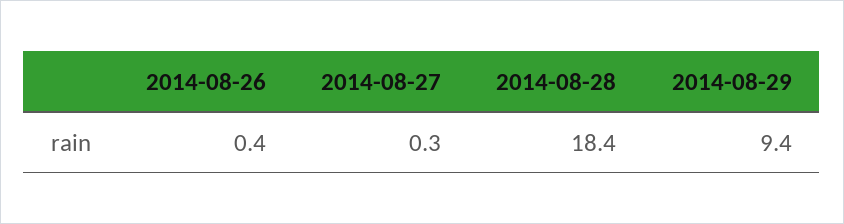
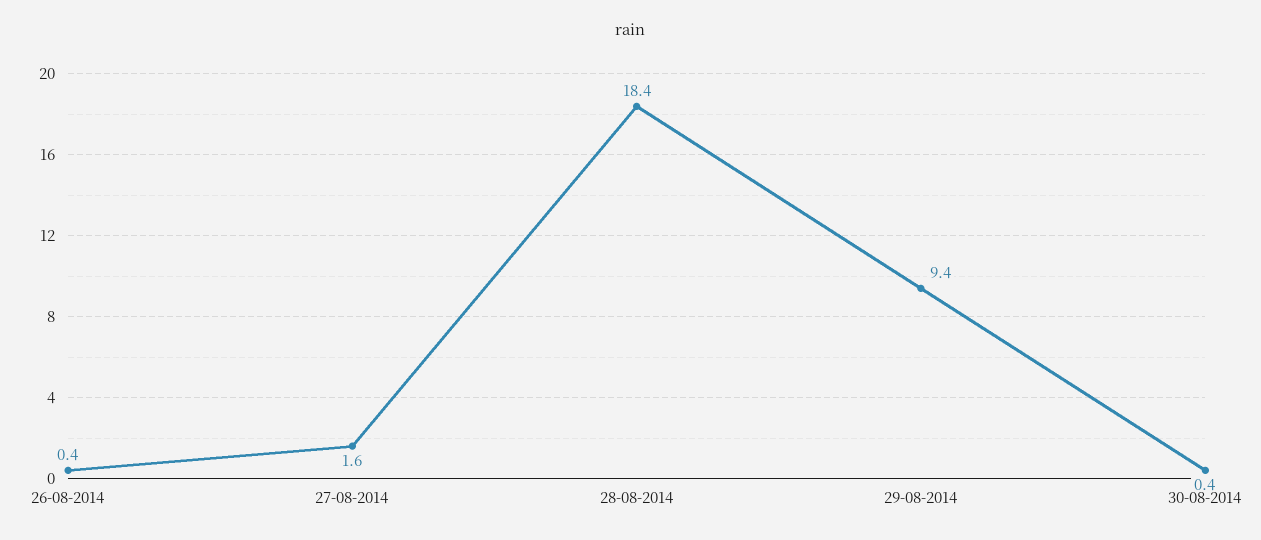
2014-08-27: 0.3 -> 1.6
30-08-2014: none -> 0.4

